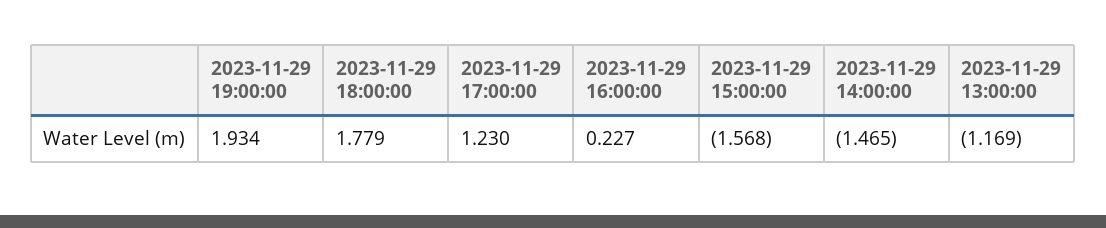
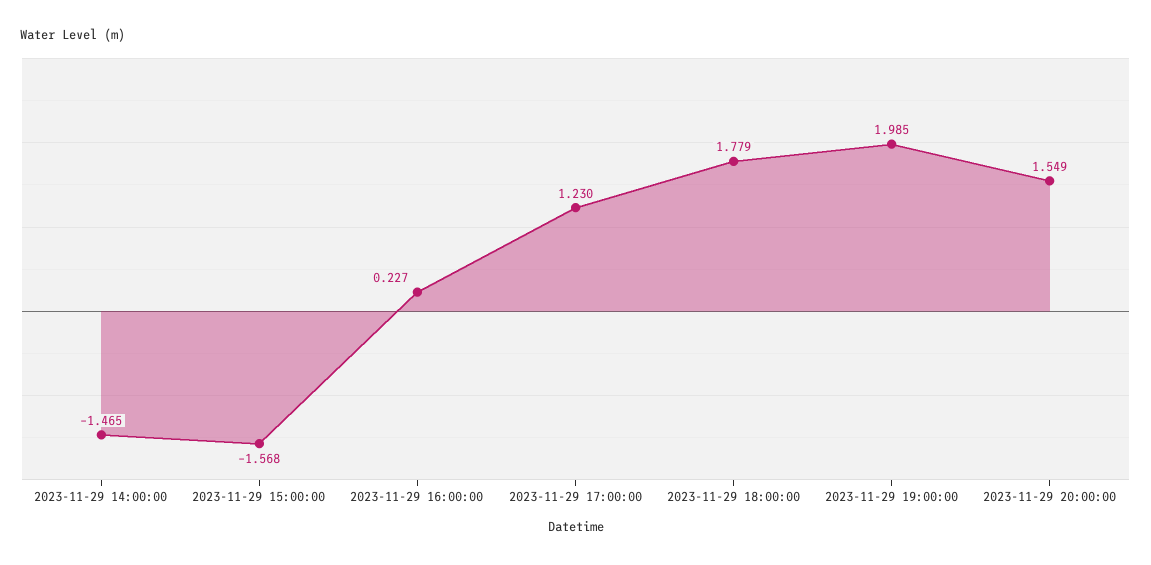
2023-11-29 19:00:00: 1.934 -> 1.985
2023-11-29 13:00:00: -1.169 -> none
2023-11-29 20:00:00: none -> 1.549

